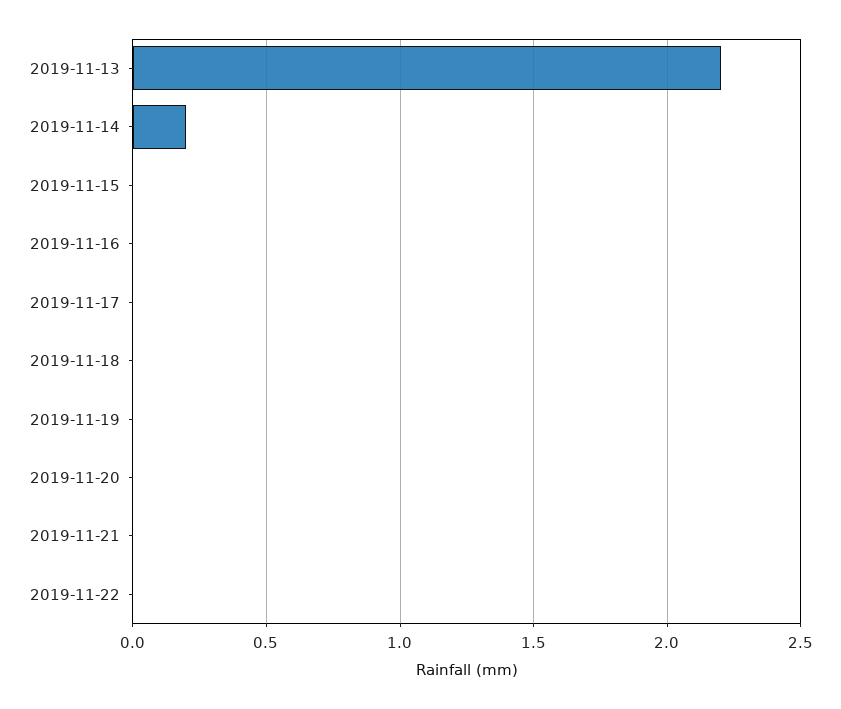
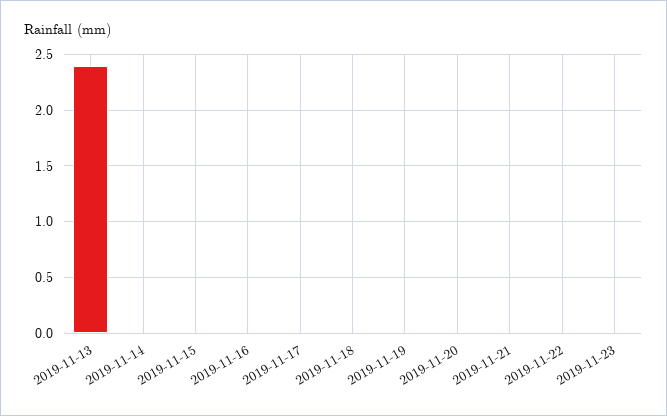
2019-11-13: 2.2 -> 2.4
2019-11-14: 0.2 -> 0
2019-11-23: none -> 0

